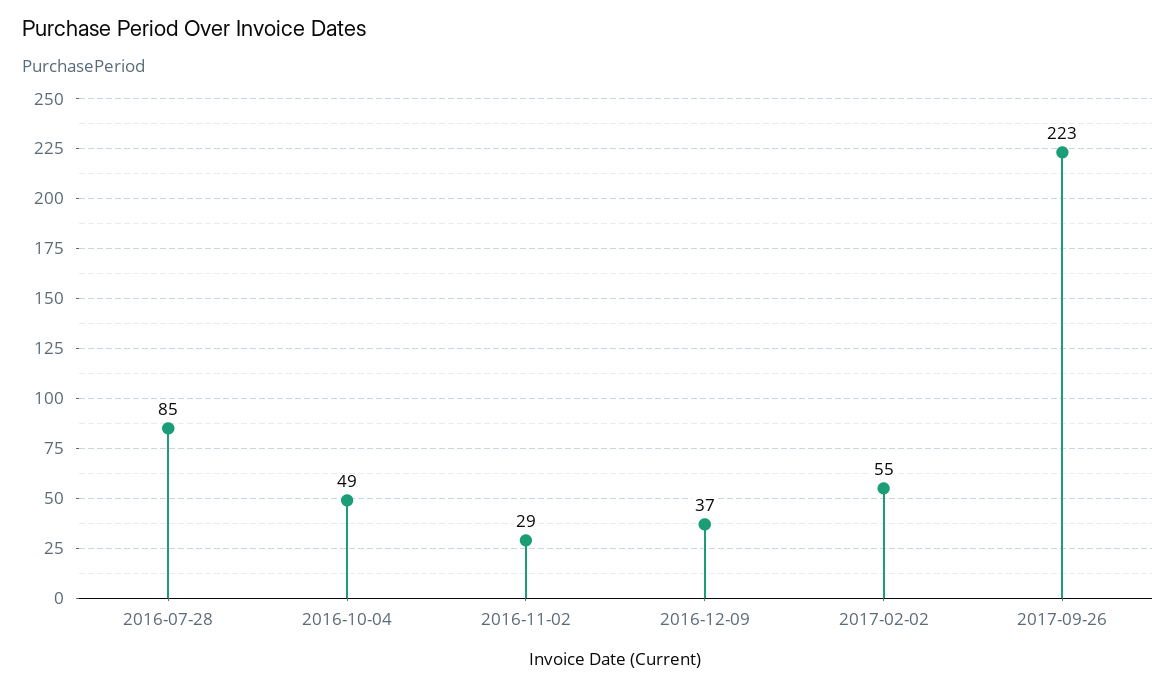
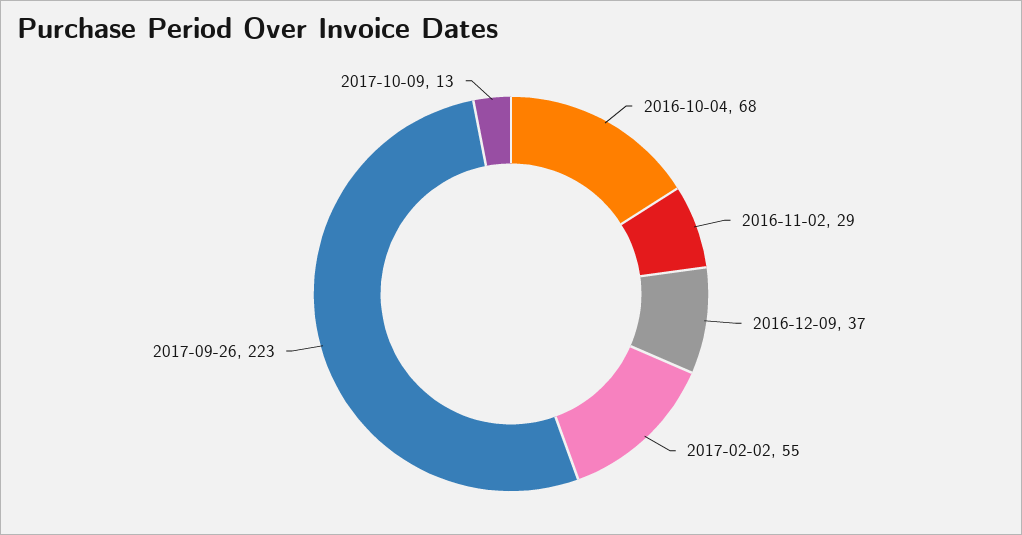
2016-07-28: 85 -> none
2016-10-04: 49 -> 68
2017-10-09: none -> 13

